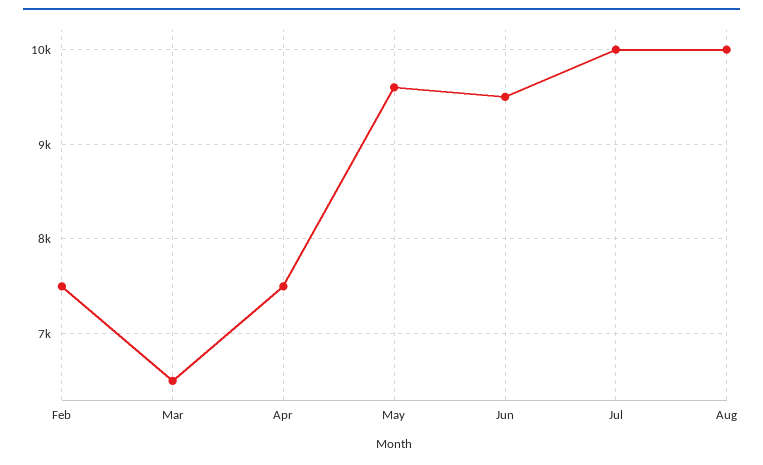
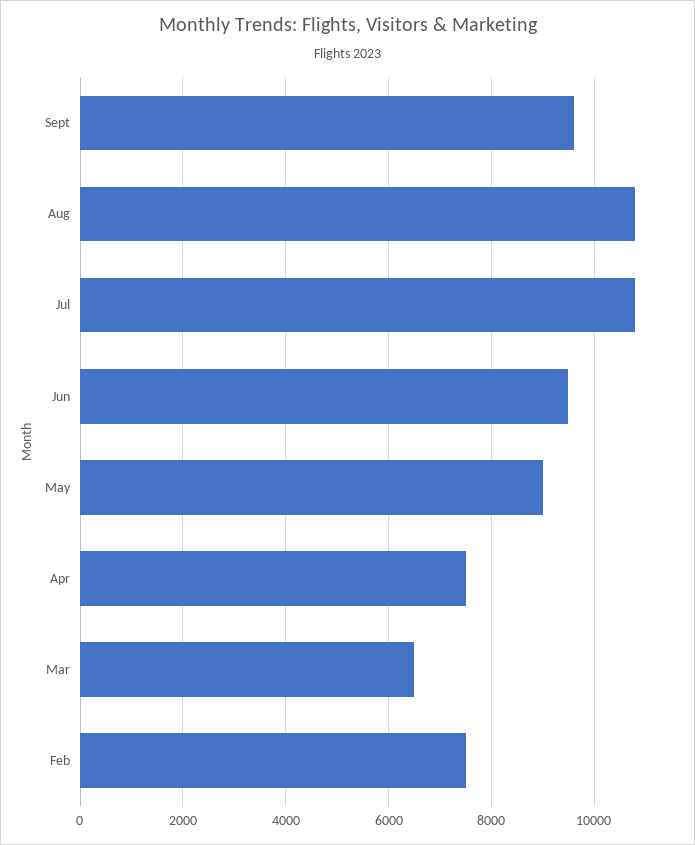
May: 9600 -> 9000
Jul: 10000 -> 10800
Aug: 10000 -> 10800
Sept: none -> 9600

